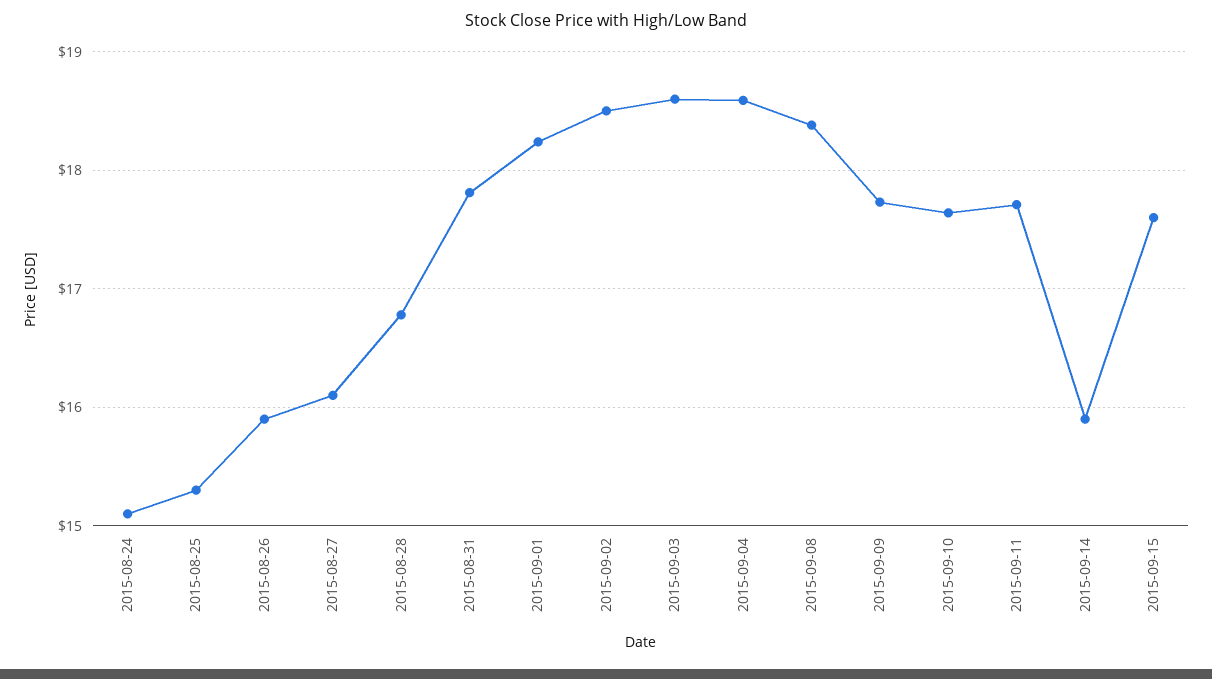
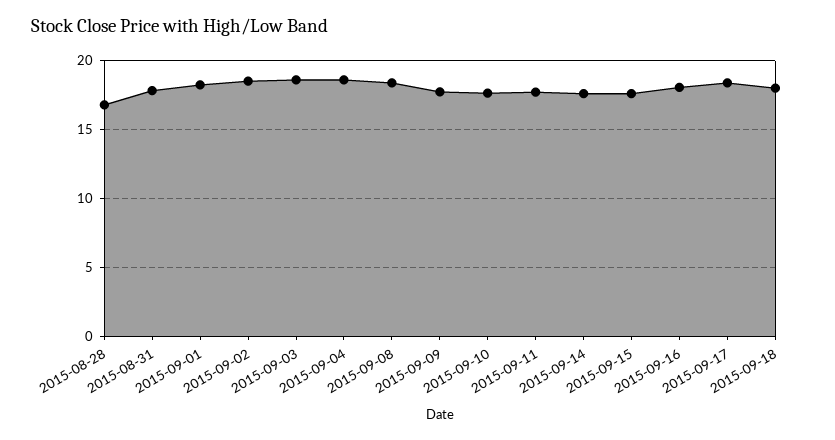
2015-08-24: 15.1 -> none
2015-08-25: 15.3 -> none
2015-08-26: 15.9 -> none
2015-08-27: 16.1 -> none
2015-09-14: 15.9 -> 17.5
2015-09-16: none -> 18
2015-09-17: none -> 18.5
2015-09-18: none -> 18

